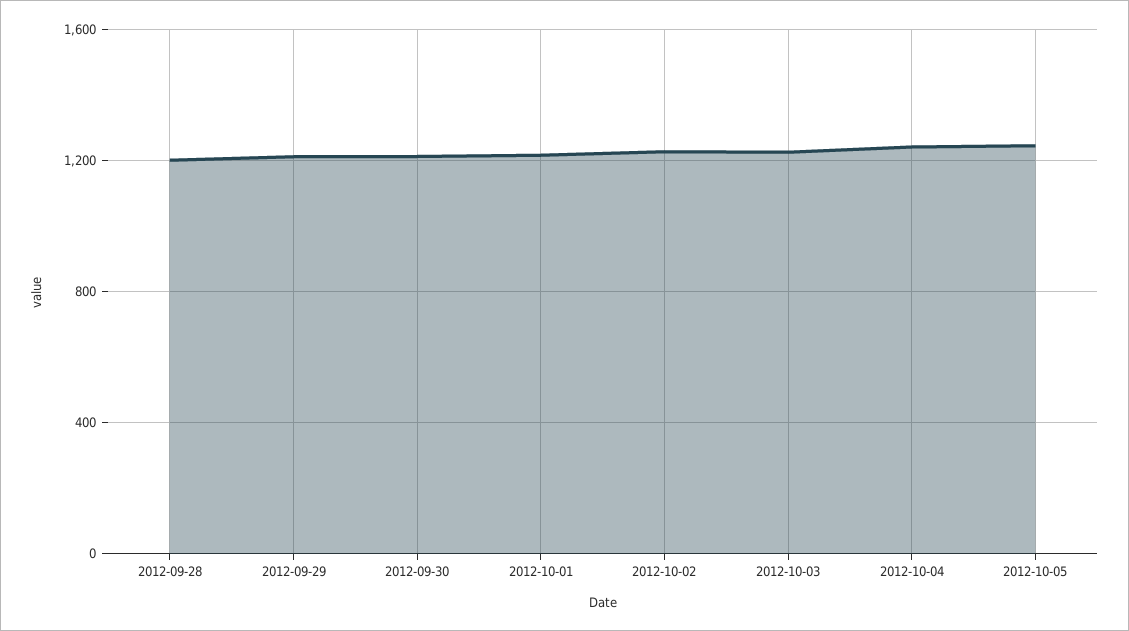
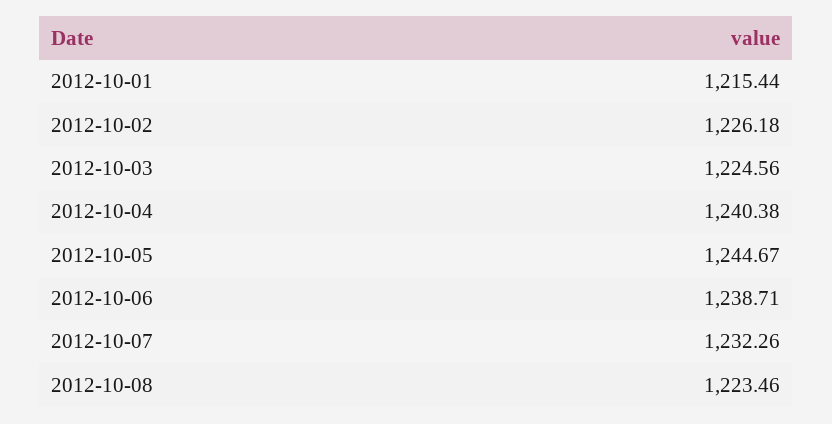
2012-09-28: 1200 -> none
2012-09-29: 1200 -> none
2012-09-30: 1200 -> none
2012-10-06: none -> 1238.71
2012-10-07: none -> 1232.26
2012-10-08: none -> 1223.46

